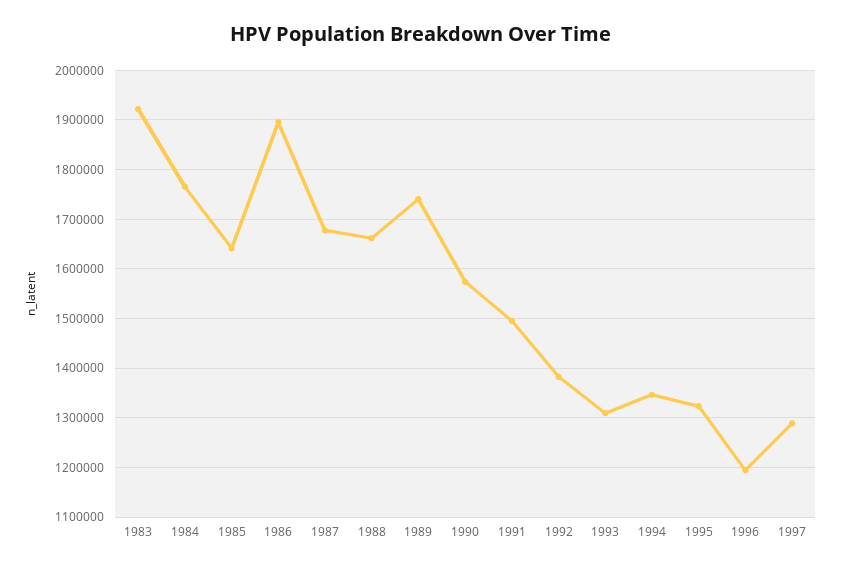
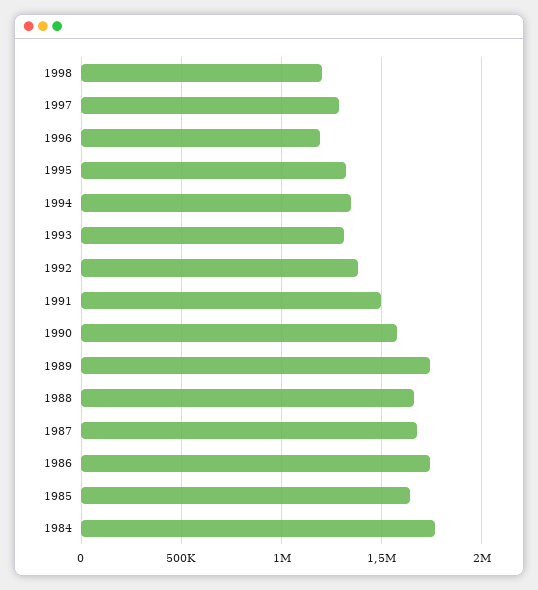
1983: 1920000 -> none
1986: 1900000 -> 1750000
1998: none -> 1200000

